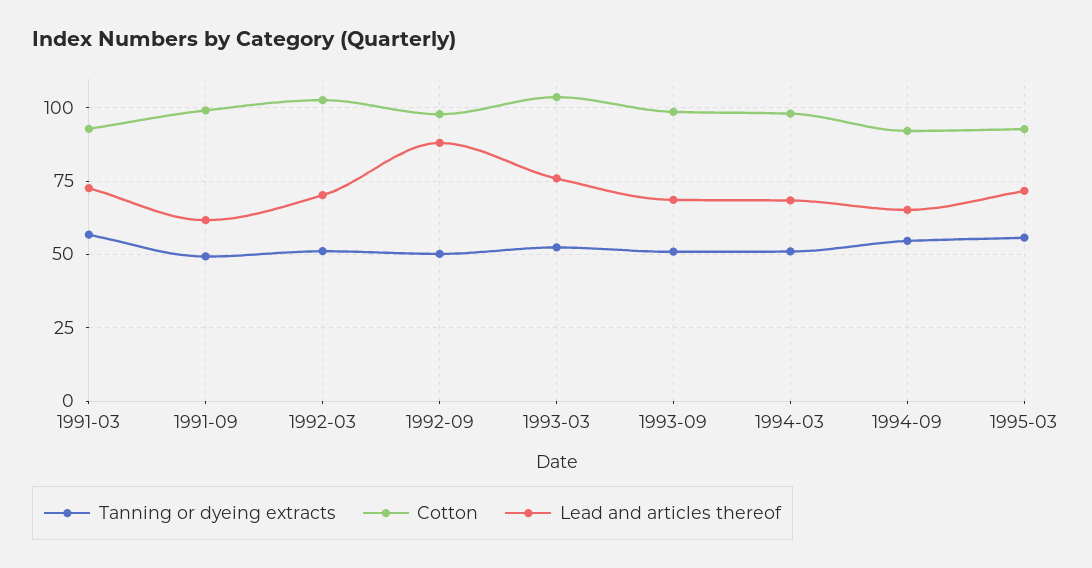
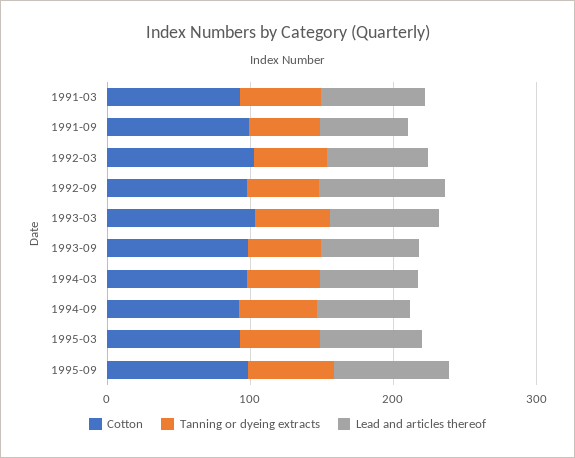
Cotton, 1995-09: none -> 100
Tanning or dyeing extracts, 1995-09: none -> 60
Lead and articles thereof, 1995-09: none -> 80

